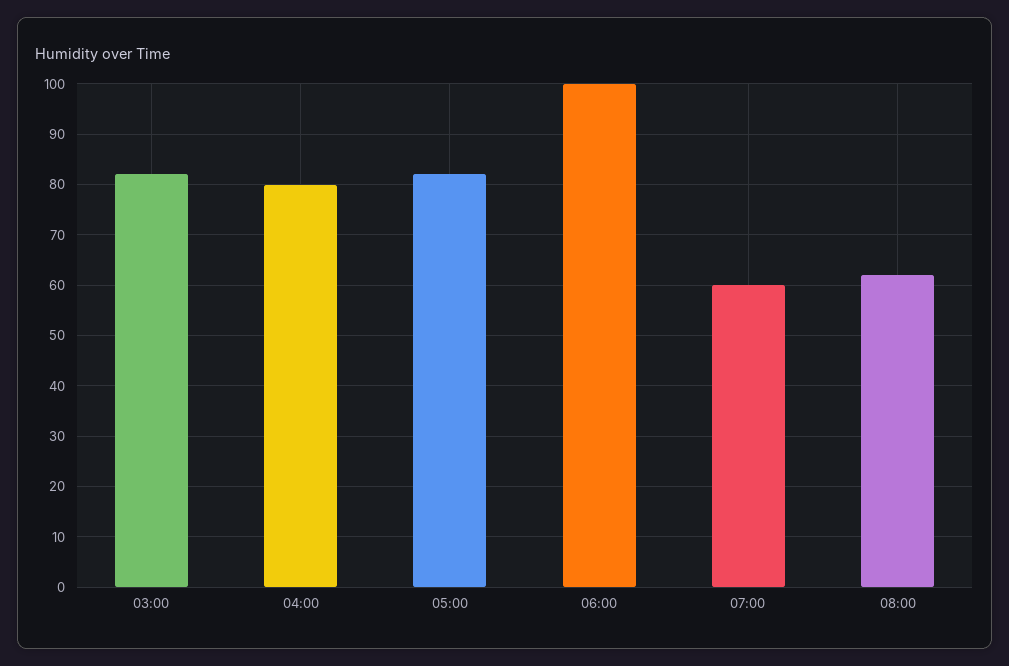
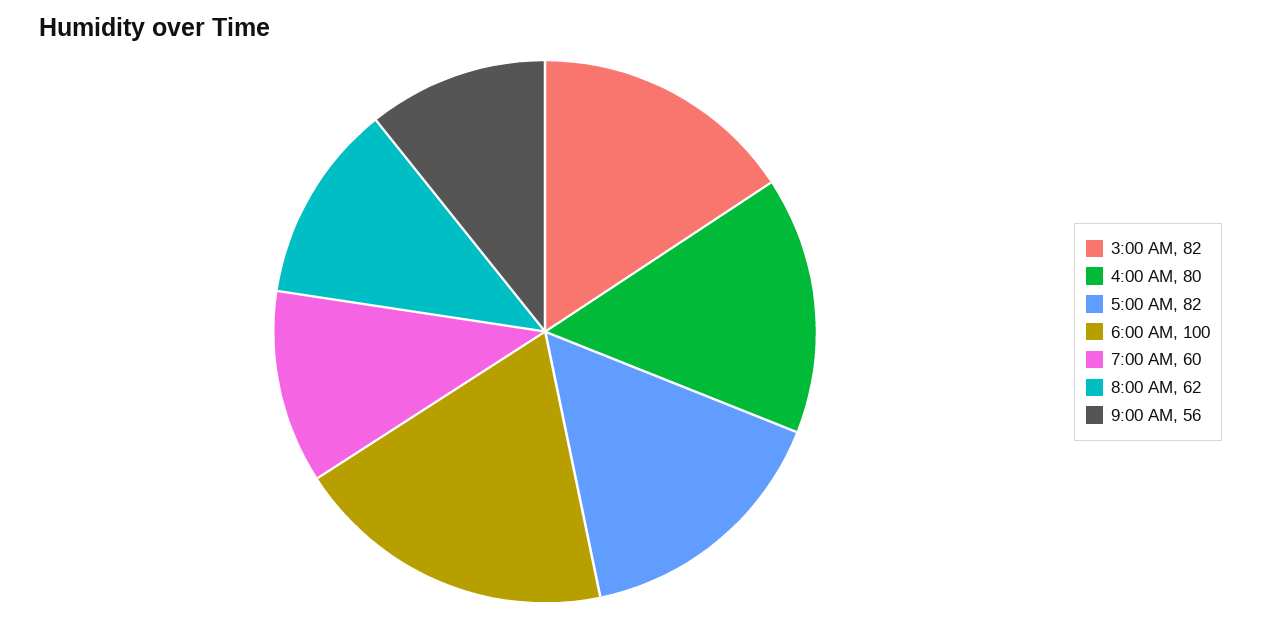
9:00 AM: none -> 56

